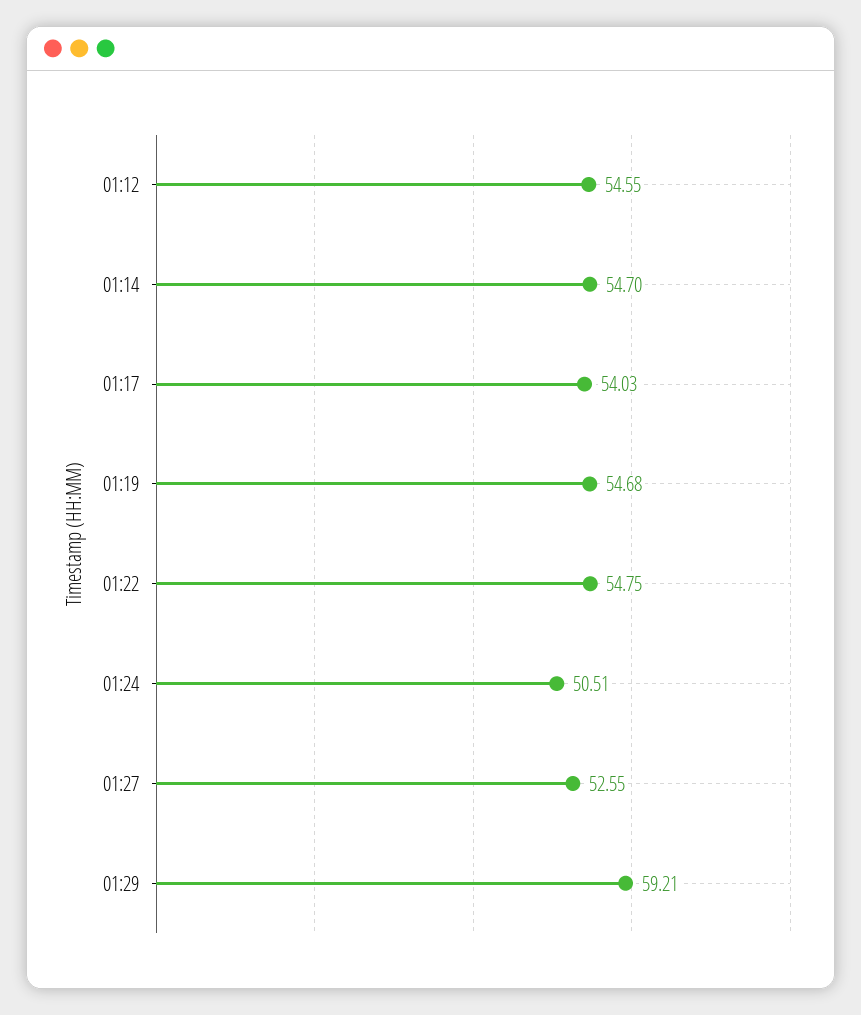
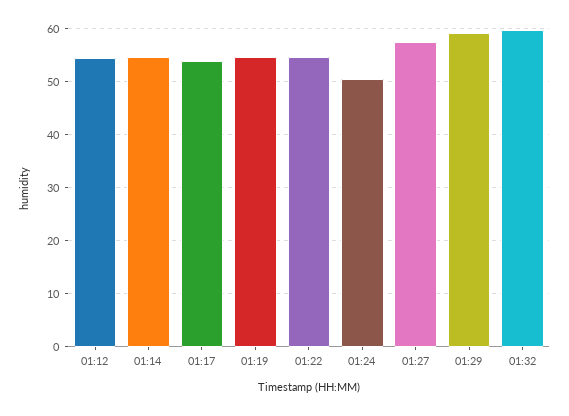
01:27: 52.55 -> 58
01:32: none -> 60

